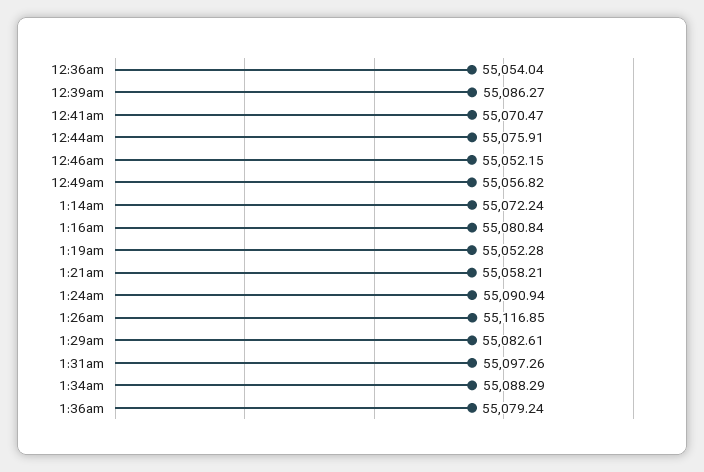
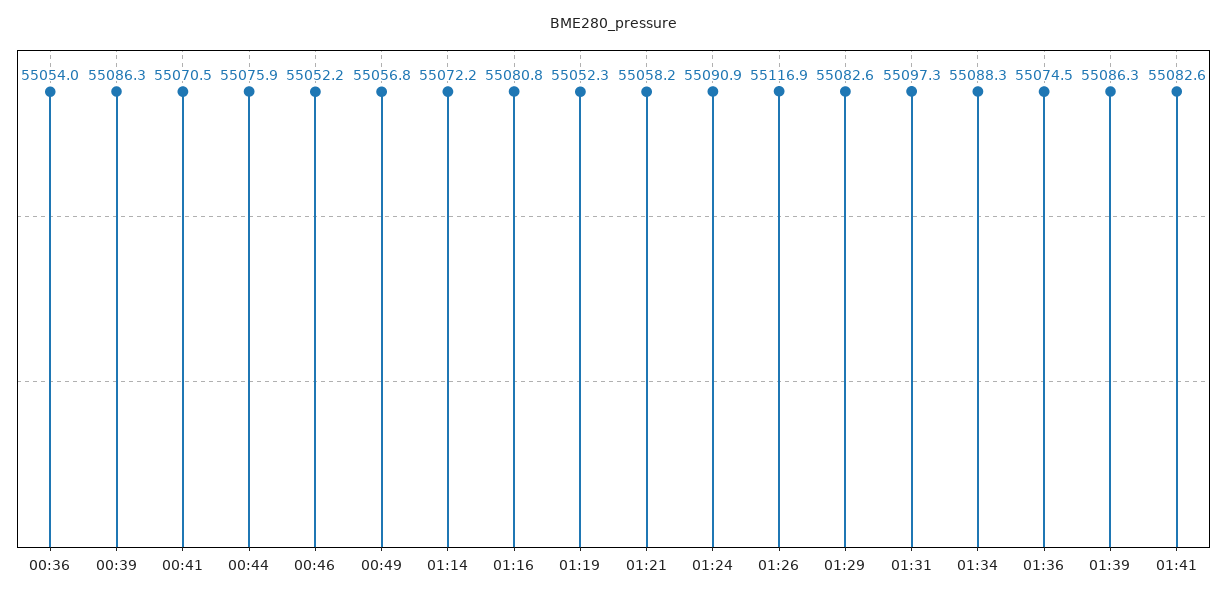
1:36am: 55079.24 -> 55074.5
01:39: none -> 55086.3
01:41: none -> 55082.6

